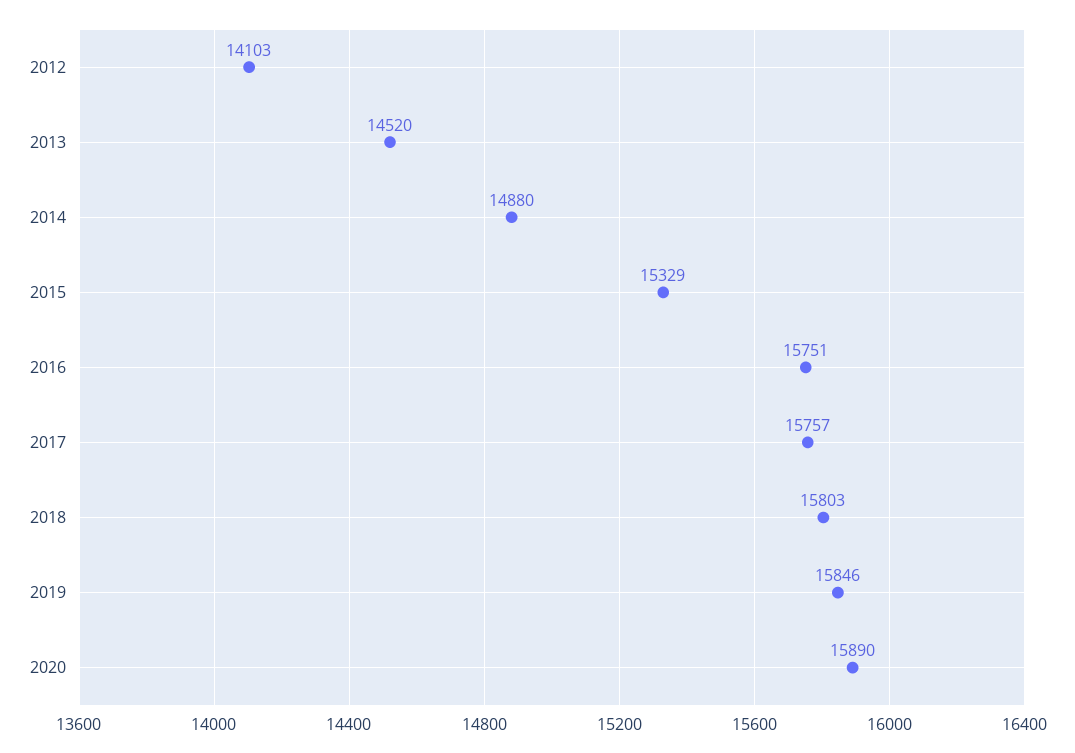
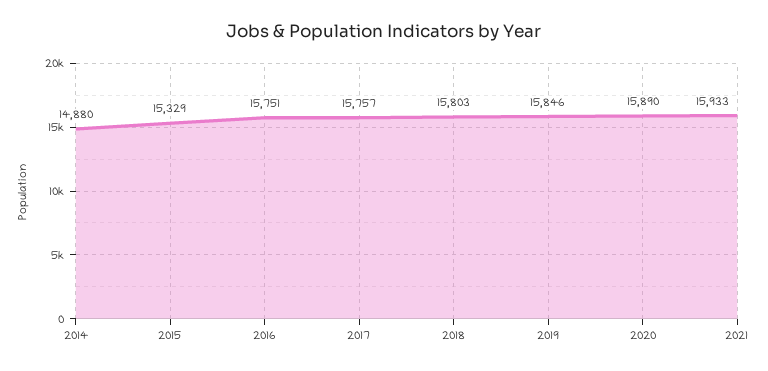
2012: 14103 -> none
2013: 14520 -> none
2021: none -> 15933

